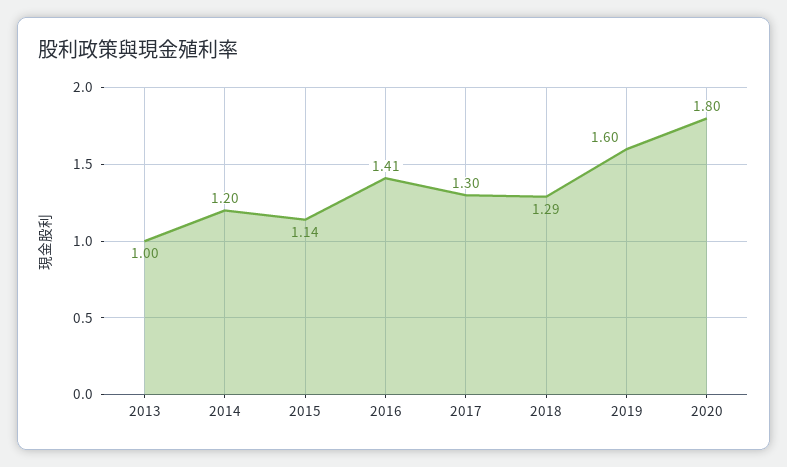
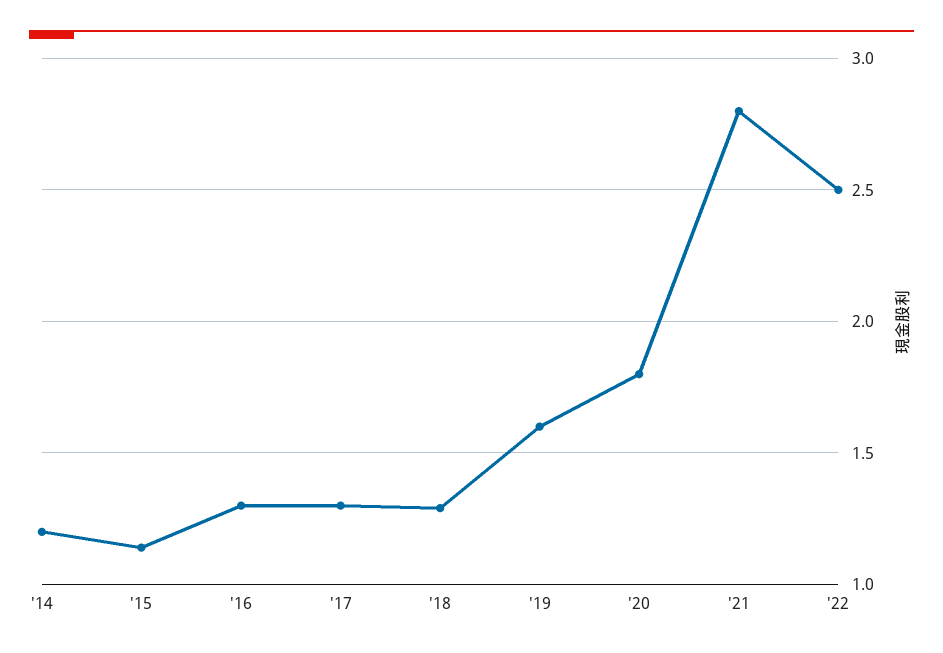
2013: 1 -> none
2016: 1.41 -> 1.3
'21: none -> 2.8
'22: none -> 2.5

